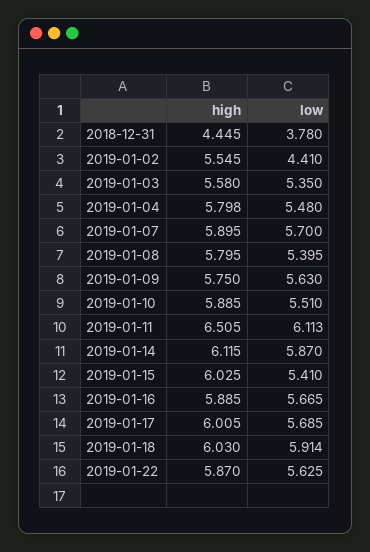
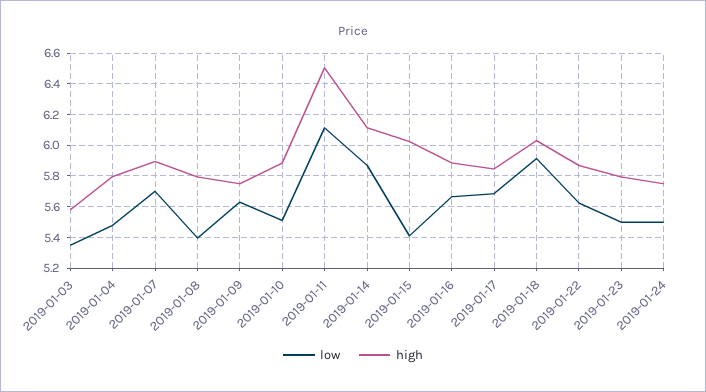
high, 2018-12-31: 4.445 -> none
low, 2018-12-31: 3.78 -> none
high, 2019-01-02: 5.545 -> none
low, 2019-01-02: 4.41 -> none
high, 2019-01-17: 6.005 -> 5.85
low, 2019-01-23: none -> 5.5
high, 2019-01-23: none -> 5.8
low, 2019-01-24: none -> 5.5
high, 2019-01-24: none -> 5.75

